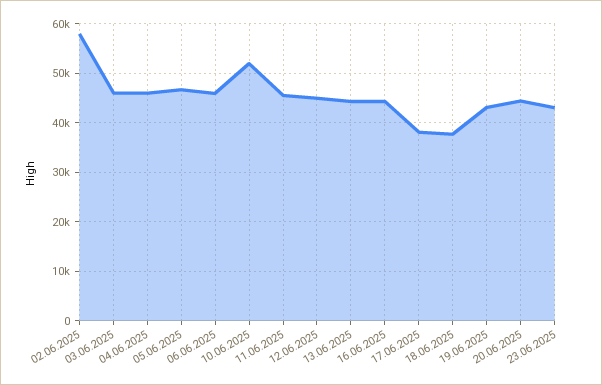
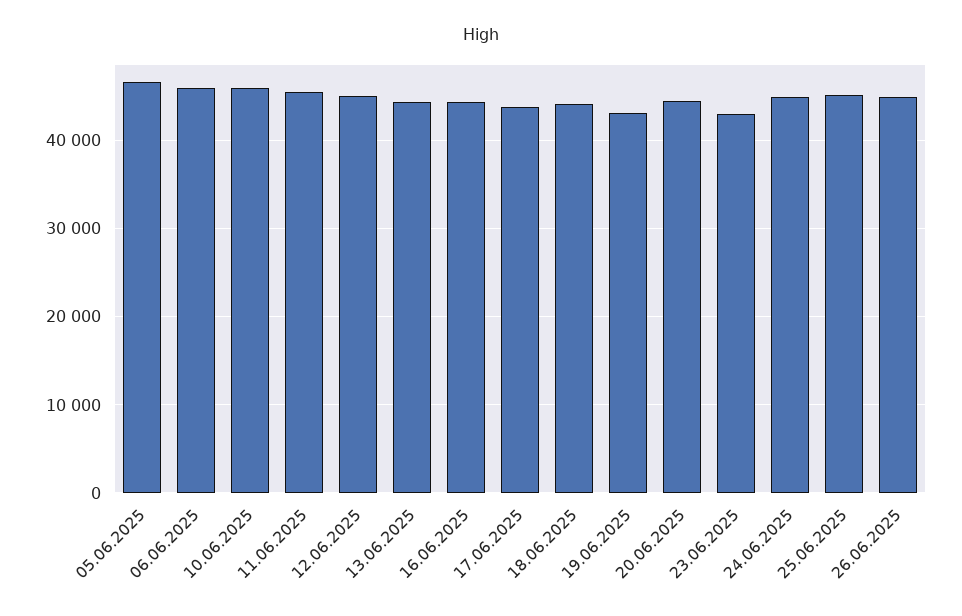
02.06.2025: 58000 -> none
03.06.2025: 46000 -> none
04.06.2025: 46000 -> none
10.06.2025: 52000 -> 46000
17.06.2025: 38000 -> 44000
18.06.2025: 38000 -> 44000
24.06.2025: none -> 45000
25.06.2025: none -> 45000
26.06.2025: none -> 45000

